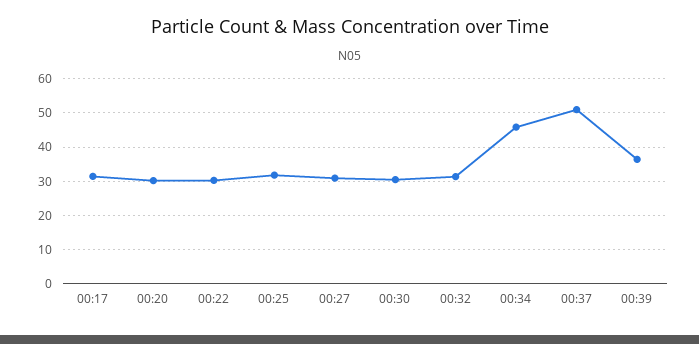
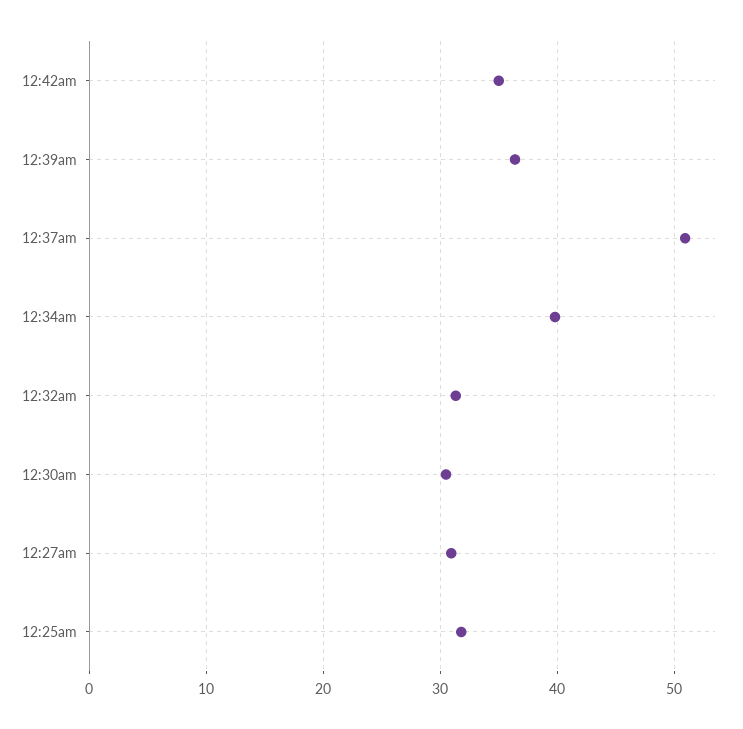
00:17: 32 -> none
00:20: 30 -> none
00:22: 30 -> none
00:34: 46 -> 40
12:42am: none -> 35

